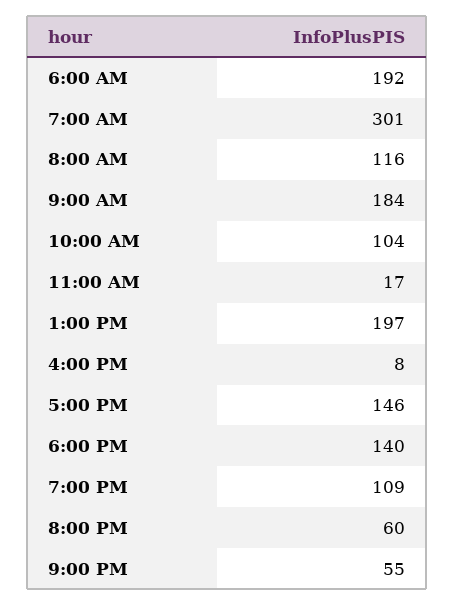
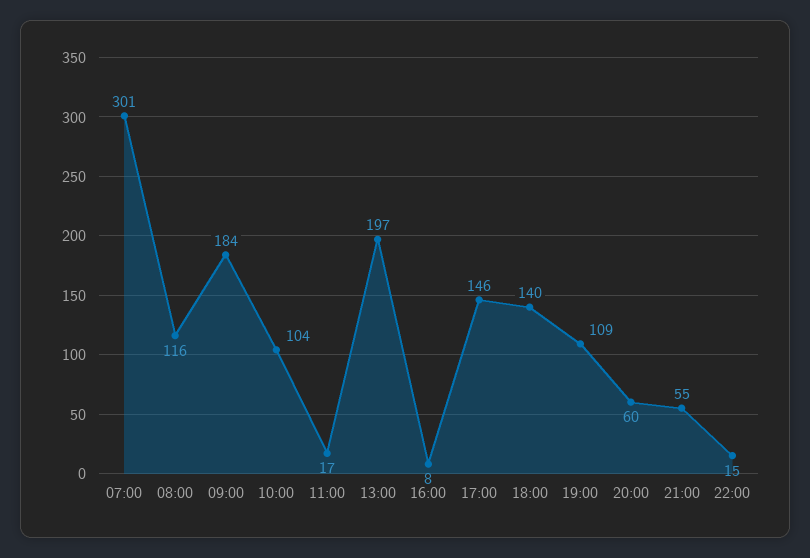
6:00 AM: 192 -> none
22:00: none -> 15

